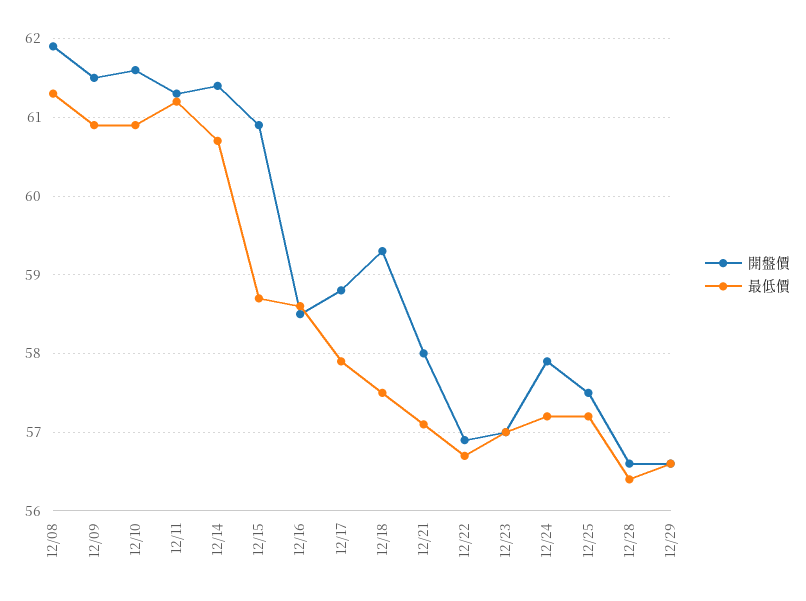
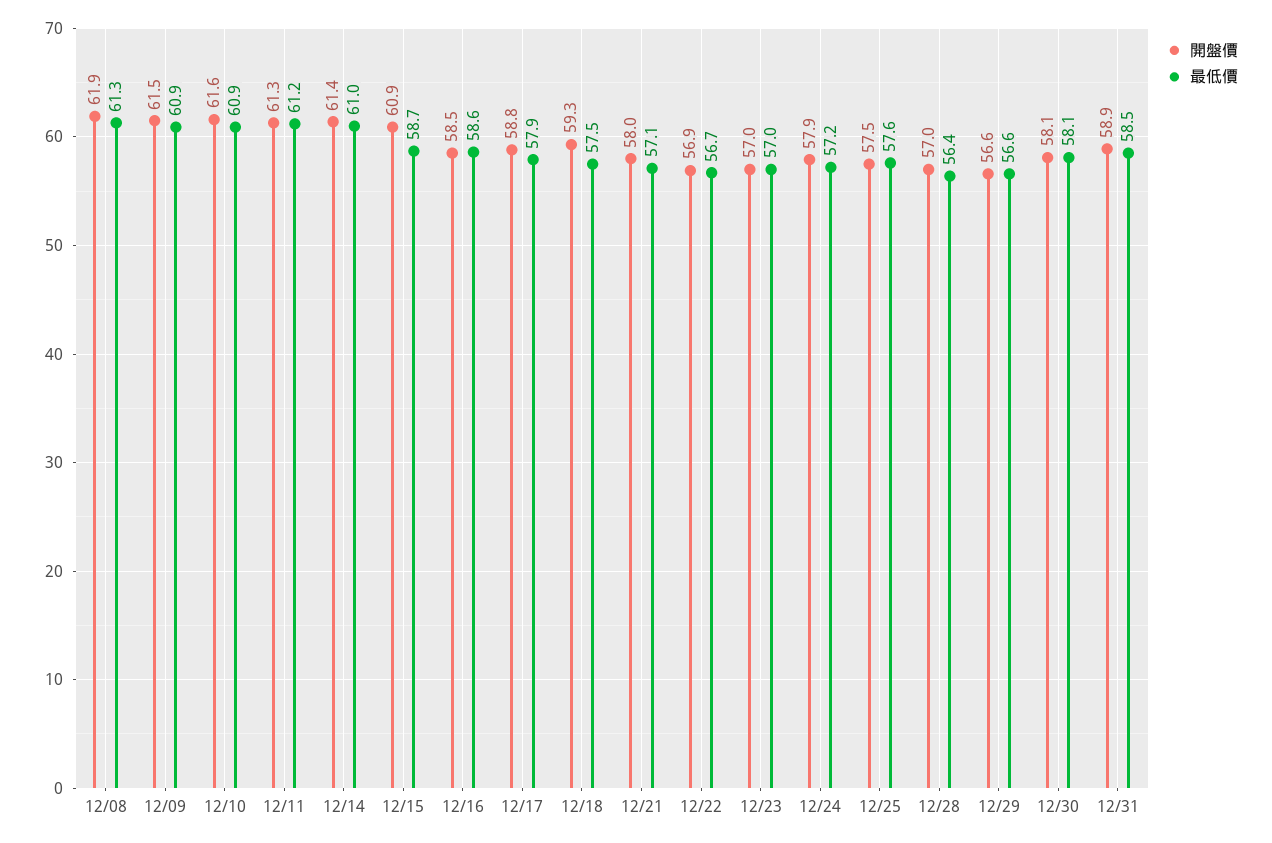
最低價, 12/14: 60.7 -> 61
最低價, 12/25: 57.2 -> 57.6
開盤價, 12/28: 56.6 -> 57
開盤價, 12/30: none -> 58.1
最低價, 12/30: none -> 58.1
開盤價, 12/31: none -> 58.9
最低價, 12/31: none -> 58.5

